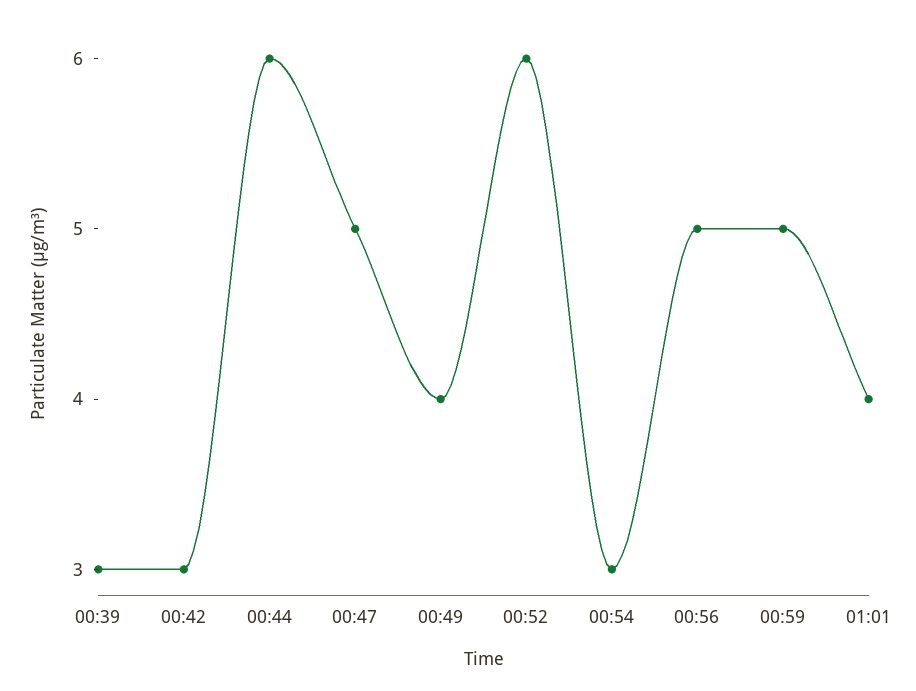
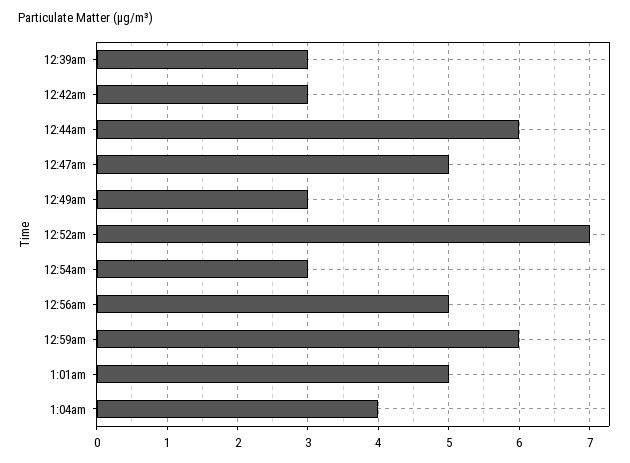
00:49: 4 -> 3
00:52: 6 -> 7
00:59: 5 -> 6
01:01: 4 -> 5
1:04am: none -> 4

